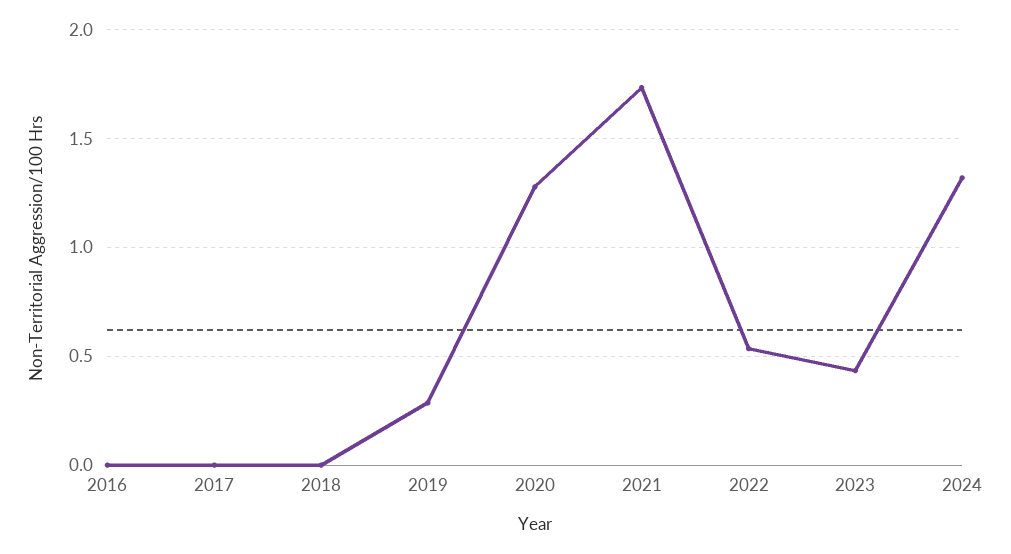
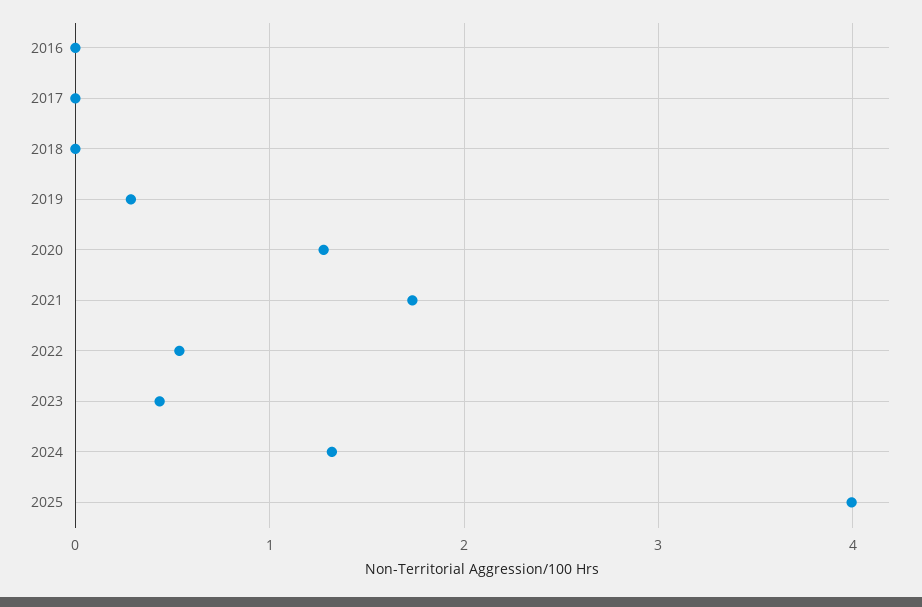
2025: none -> 4

